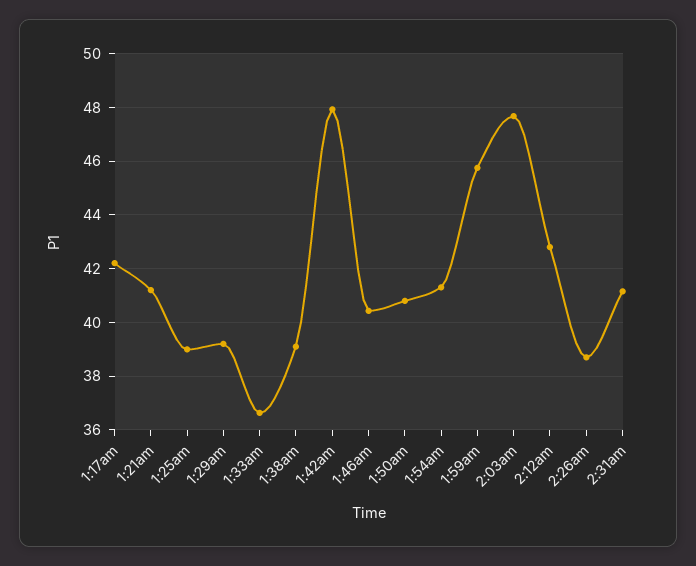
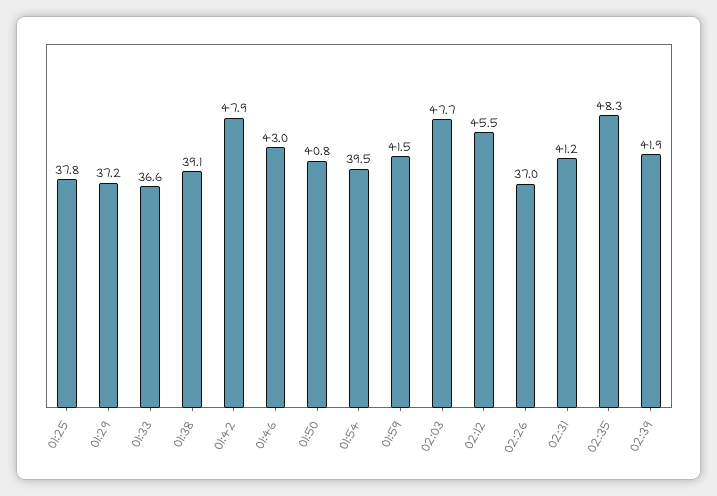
1:17am: 42.25 -> none
1:21am: 41.25 -> none
1:25am: 39 -> 37.8
1:29am: 39.25 -> 37.2
1:46am: 40.5 -> 43
1:54am: 41.25 -> 39.5
1:59am: 45.75 -> 41.5
2:12am: 42.75 -> 45.5
2:26am: 38.75 -> 37
02:35: none -> 48.3
02:39: none -> 41.9

